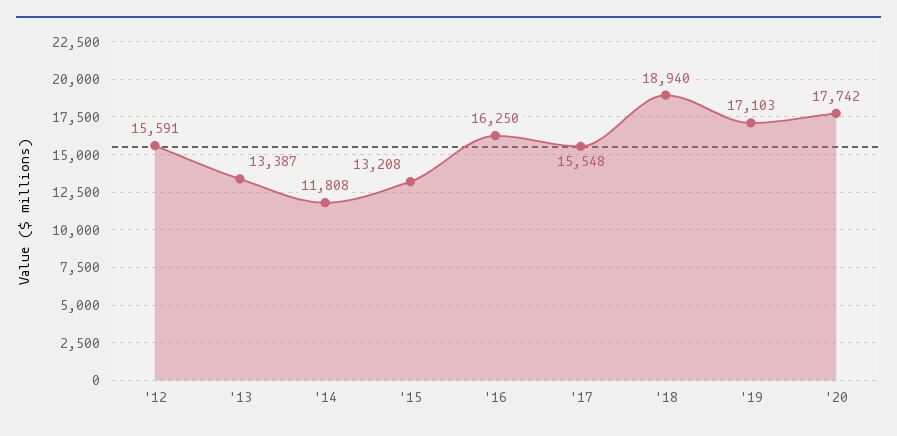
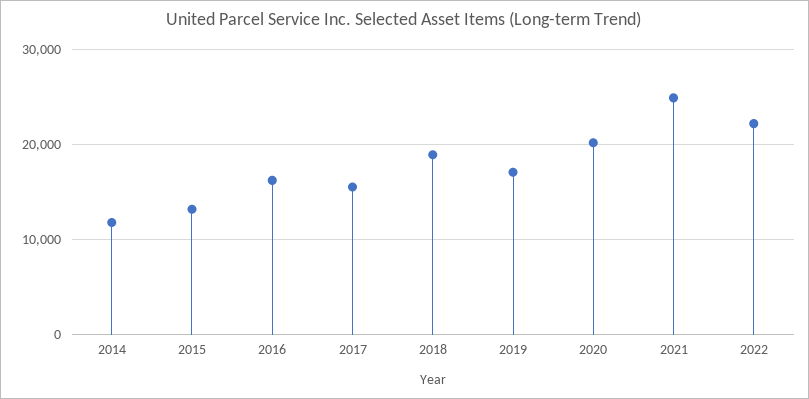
'12: 15591 -> none
'13: 13387 -> none
'20: 17742 -> 20000
2021: none -> 25000
2022: none -> 22000

